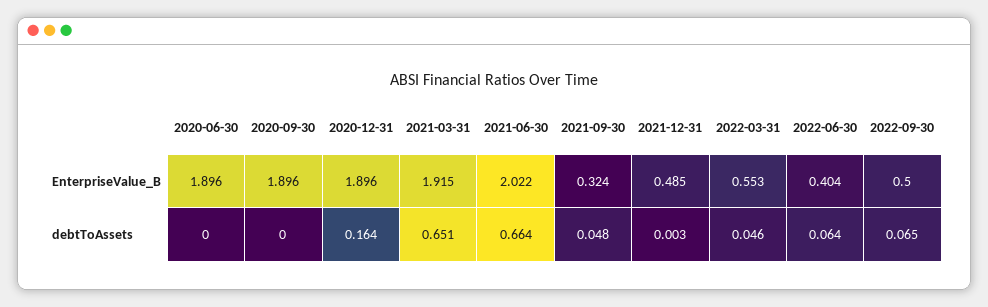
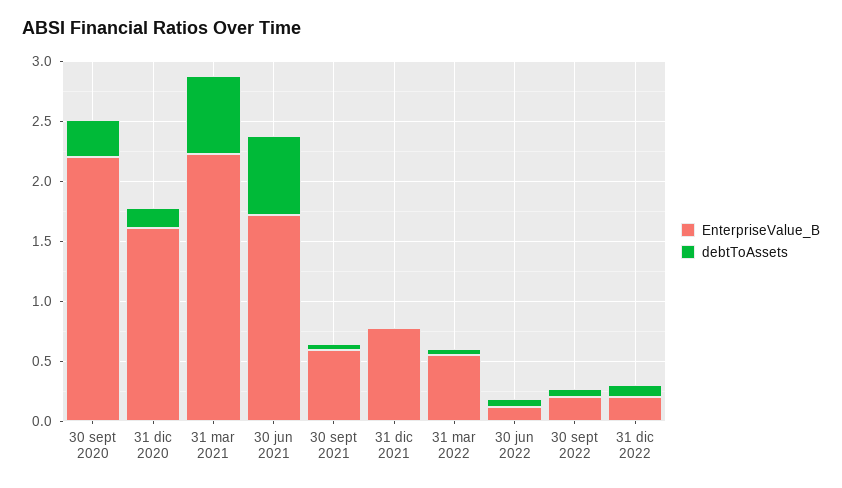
EnterpriseValue_B, 2020-06-30: 1.896 -> none
EnterpriseValue_B, 2020-09-30: 1.896 -> 2.2
EnterpriseValue_B, 2020-12-31: 1.896 -> 1.6
EnterpriseValue_B, 2021-03-31: 1.915 -> 2.2
EnterpriseValue_B, 2021-06-30: 2.022 -> 1.7
EnterpriseValue_B, 2021-09-30: 0.324 -> 0.6
EnterpriseValue_B, 2021-12-31: 0.485 -> 0.8
EnterpriseValue_B, 2022-06-30: 0.404 -> 0.1
EnterpriseValue_B, 2022-09-30: 0.5 -> 0.2
debtToAssets, 2020-06-30: 0 -> none
debtToAssets, 2020-09-30: 0 -> 0.3
EnterpriseValue_B, 31 dic 2022: none -> 0.2
debtToAssets, 31 dic 2022: none -> 0.1

